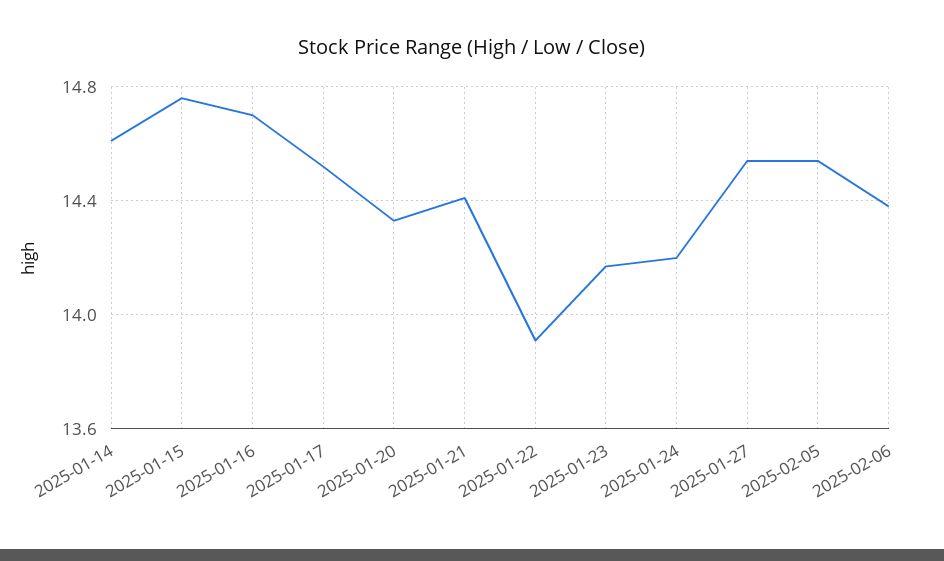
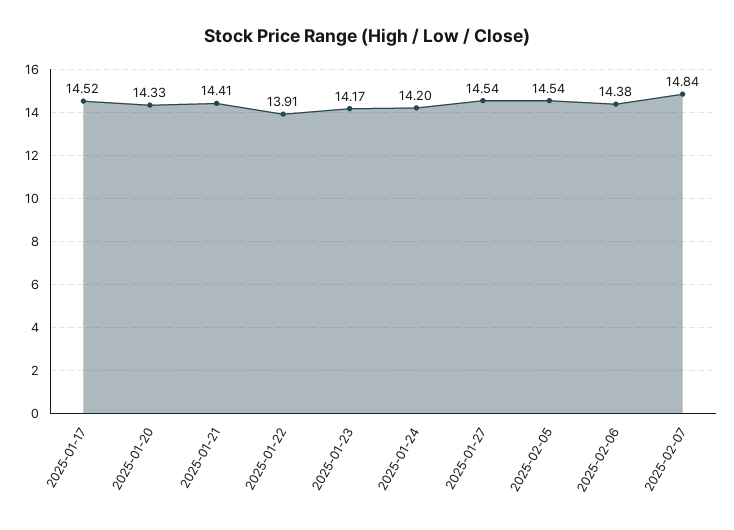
2025-01-14: 14.6 -> none
2025-01-15: 14.75 -> none
2025-01-16: 14.7 -> none
2025-02-07: none -> 14.84

